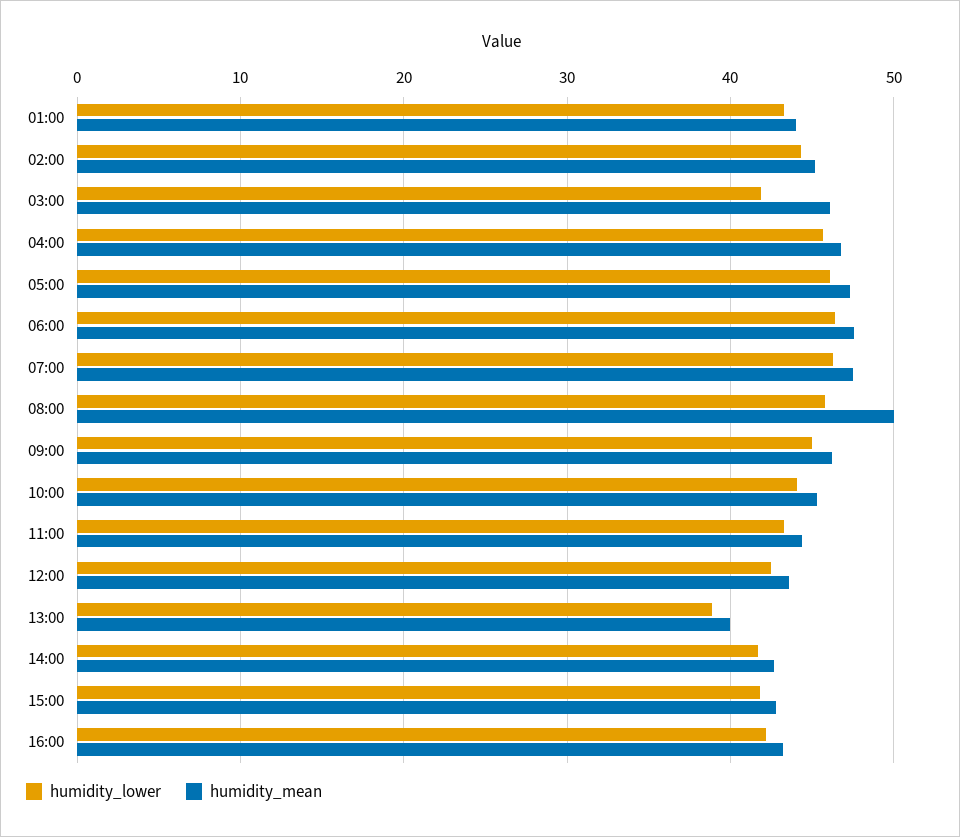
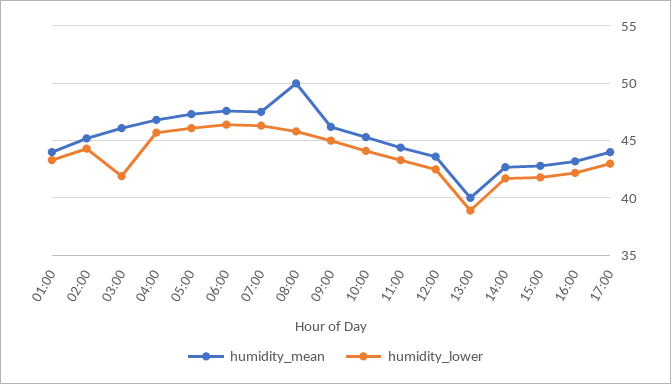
humidity_mean, 17:00: none -> 44
humidity_lower, 17:00: none -> 43

